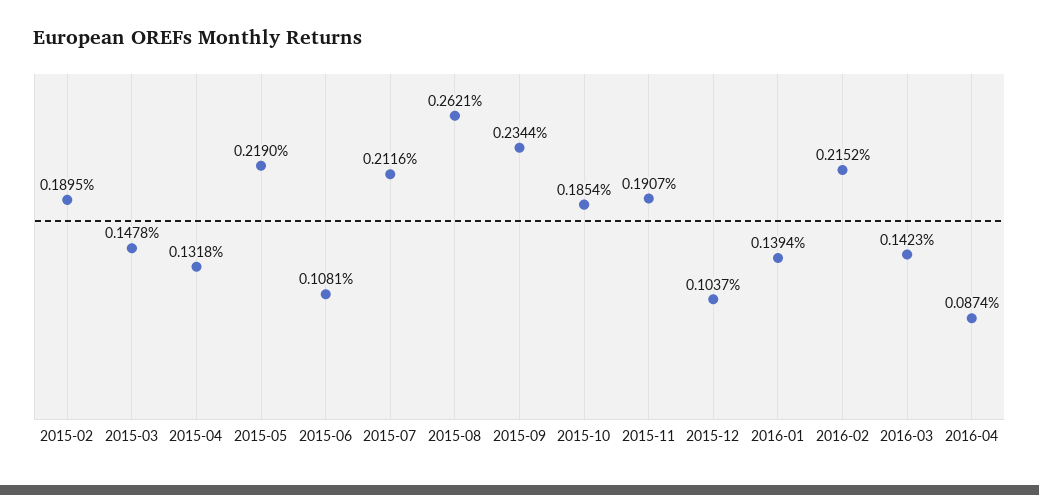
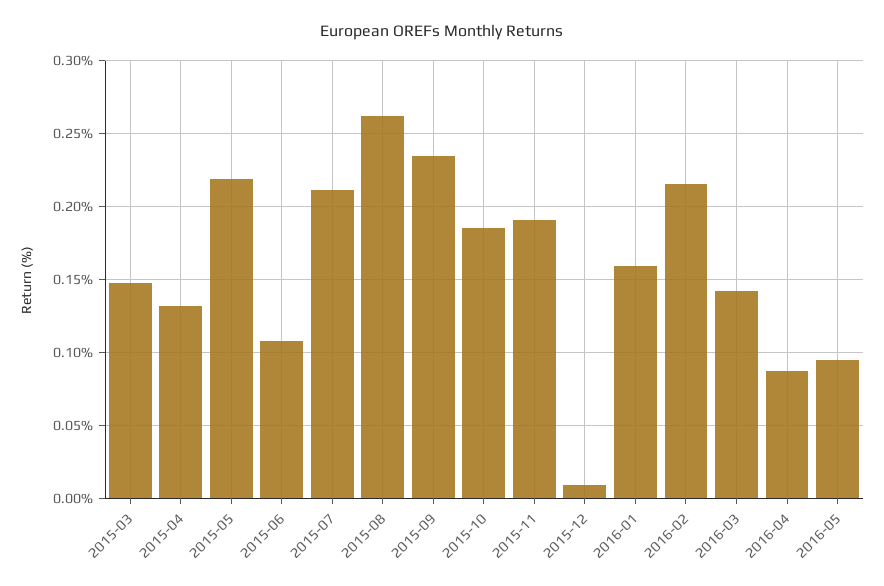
2015-02: 0.1895 -> none
2015-12: 0.1037 -> 0.01
2016-01: 0.1394 -> 0.16
2016-05: none -> 0.095

